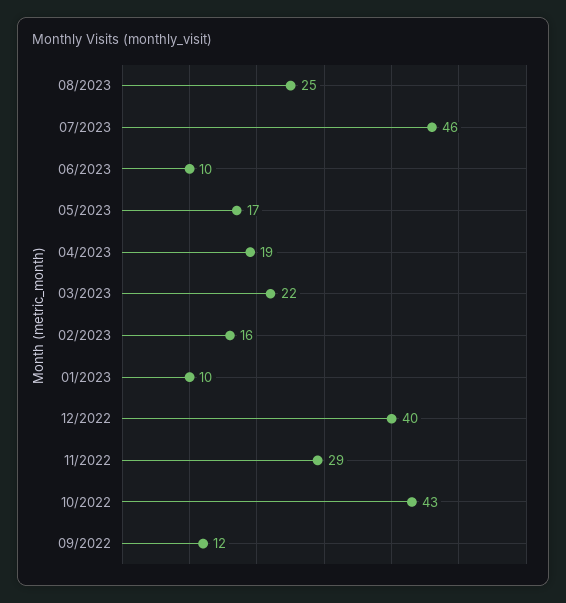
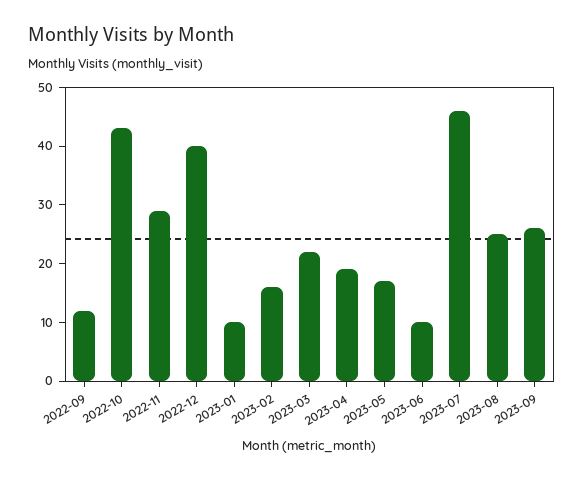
2023-09: none -> 25

